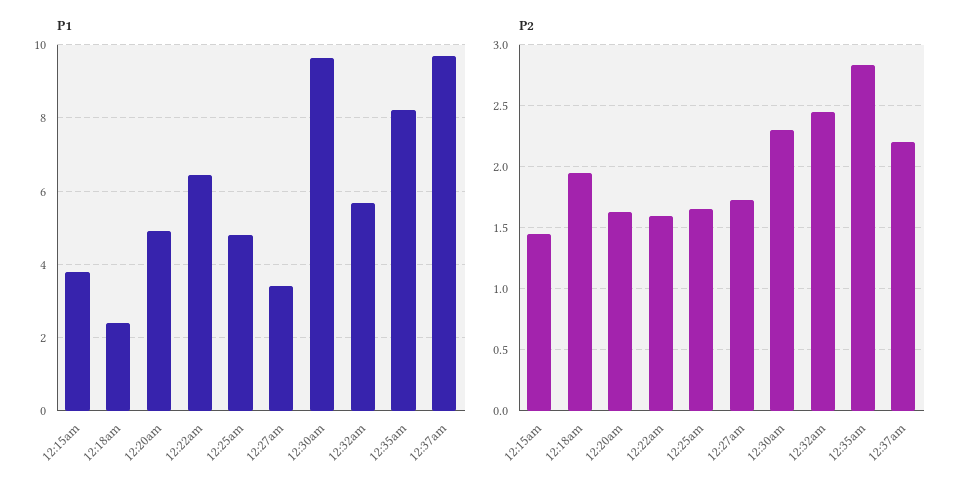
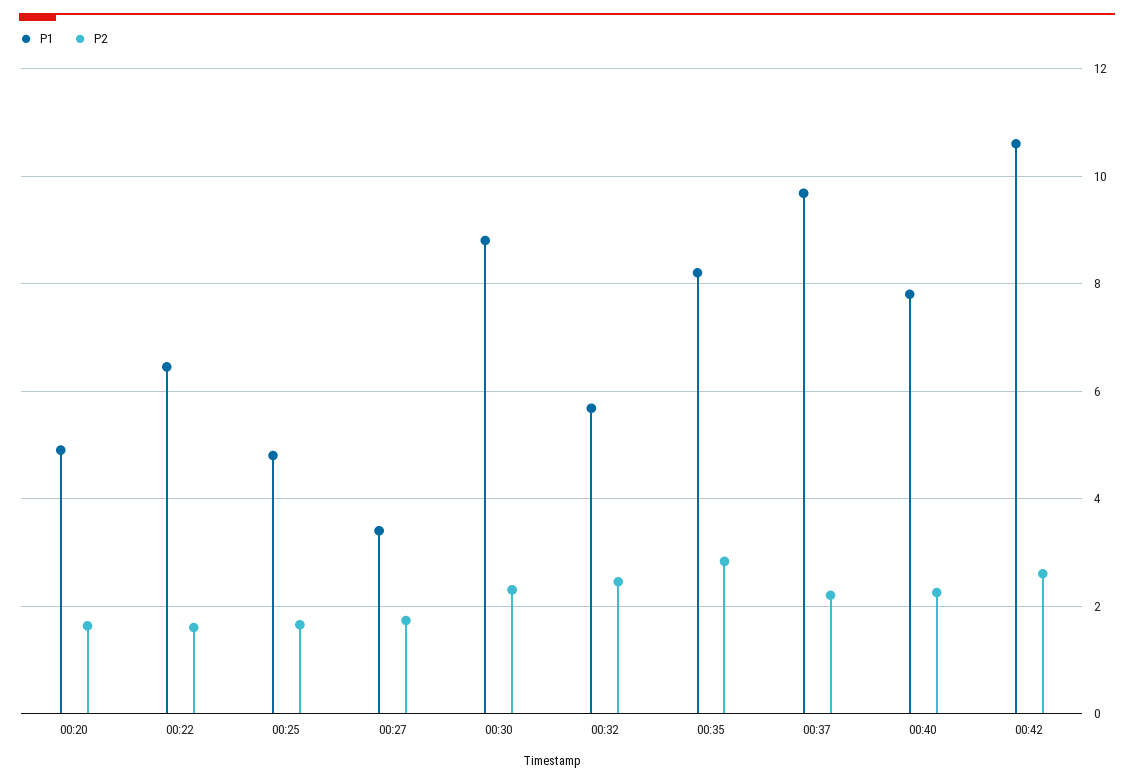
P1, 12:15am: 3.8 -> none
P1, 12:18am: 2.4 -> none
P1, 12:30am: 9.6 -> 8.8
P2, 12:15am: 1.45 -> none
P2, 12:18am: 1.95 -> none
P1, 00:40: none -> 7.8
P2, 00:40: none -> 2.2
P1, 00:42: none -> 10.6
P2, 00:42: none -> 2.6

